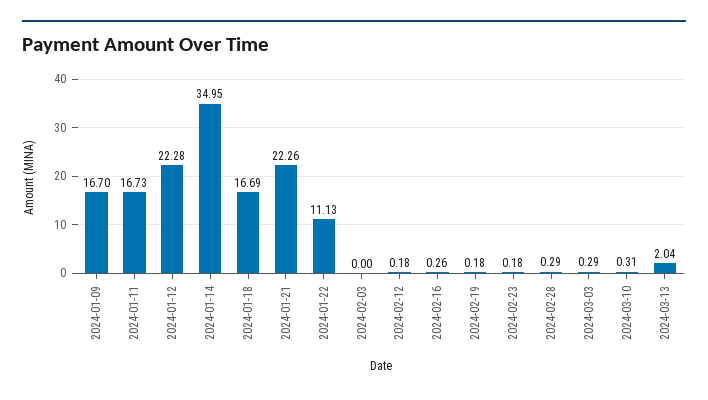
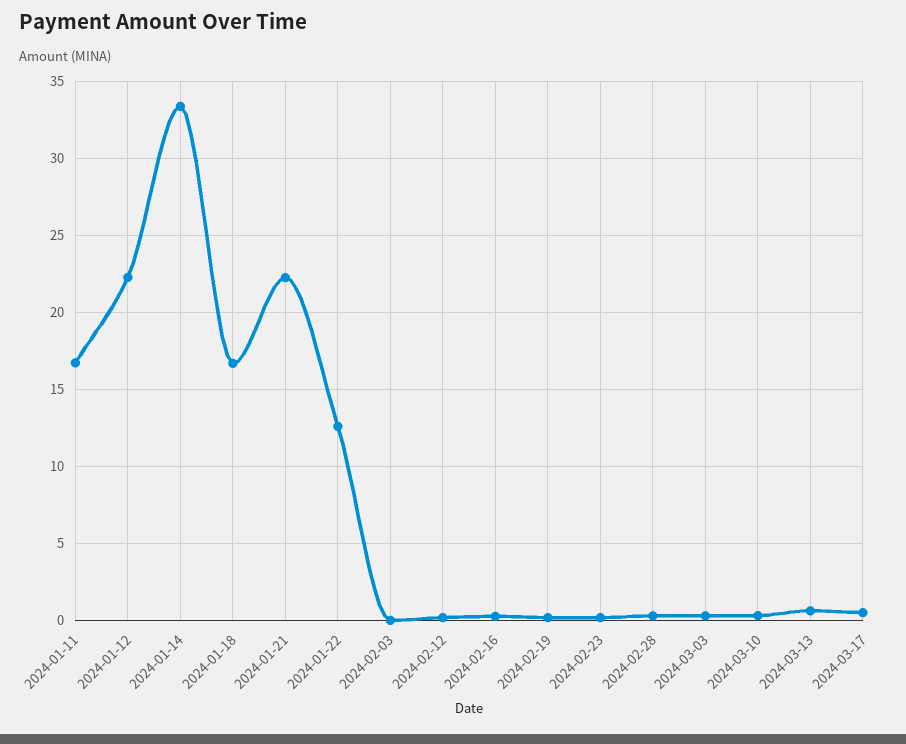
2024-01-09: 16.7 -> none
2024-01-14: 34.95 -> 33.5
2024-01-22: 11.13 -> 12.5
2024-03-13: 2.04 -> 0.5
2024-03-17: none -> 0.5

